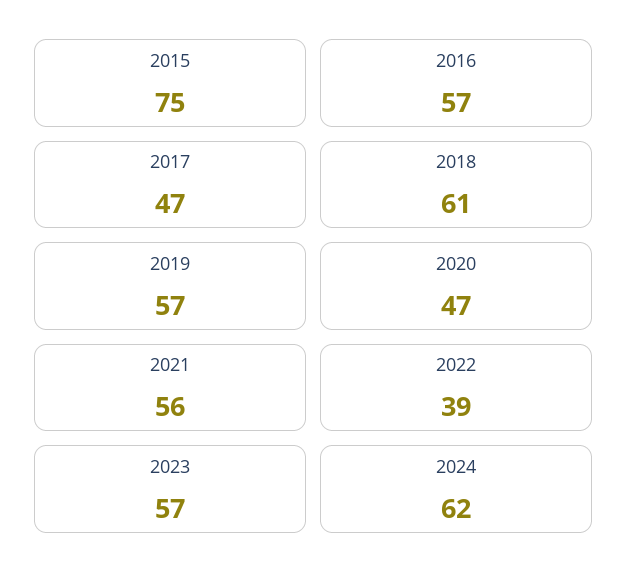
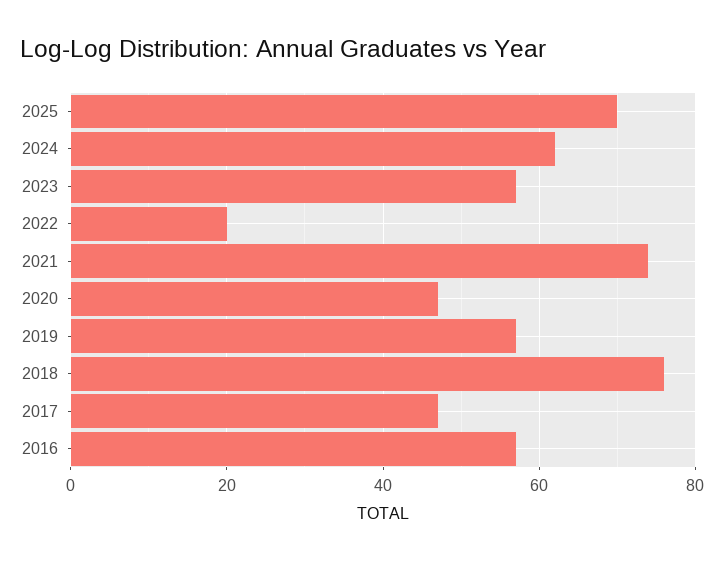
2015: 75 -> none
2018: 61 -> 75
2021: 56 -> 75
2022: 39 -> 20
2025: none -> 70

